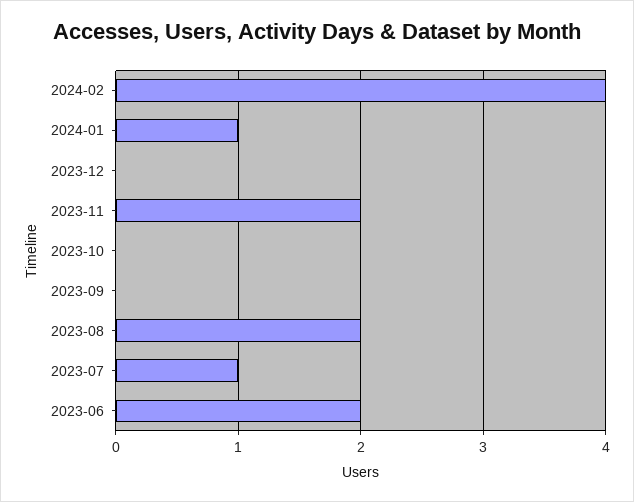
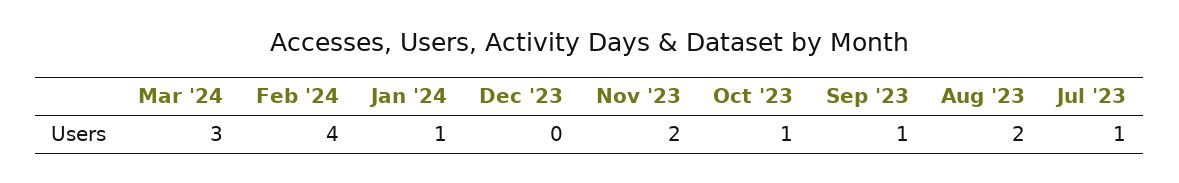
2023-10: 0 -> 1
2023-09: 0 -> 1
2023-06: 2 -> none
Mar '24: none -> 3

